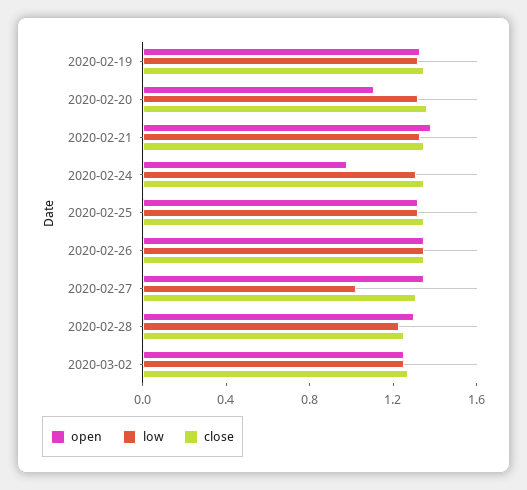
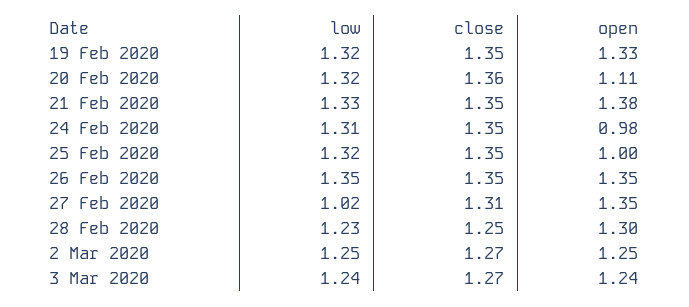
open, 2020-02-25: 1.3 -> 1
low, 3 Mar 2020: none -> 1.24
close, 3 Mar 2020: none -> 1.27
open, 3 Mar 2020: none -> 1.24

